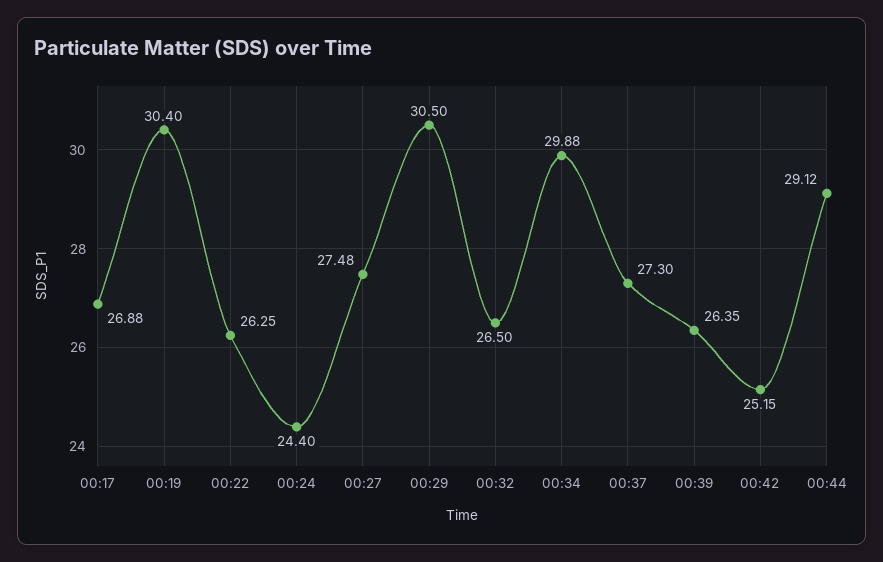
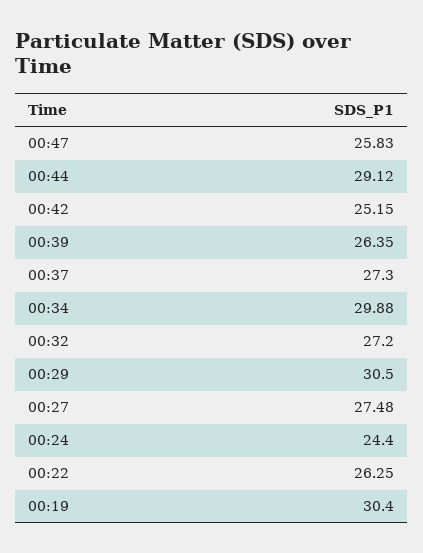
00:17: 26.88 -> none
00:32: 26.5 -> 27.2
00:47: none -> 25.83

